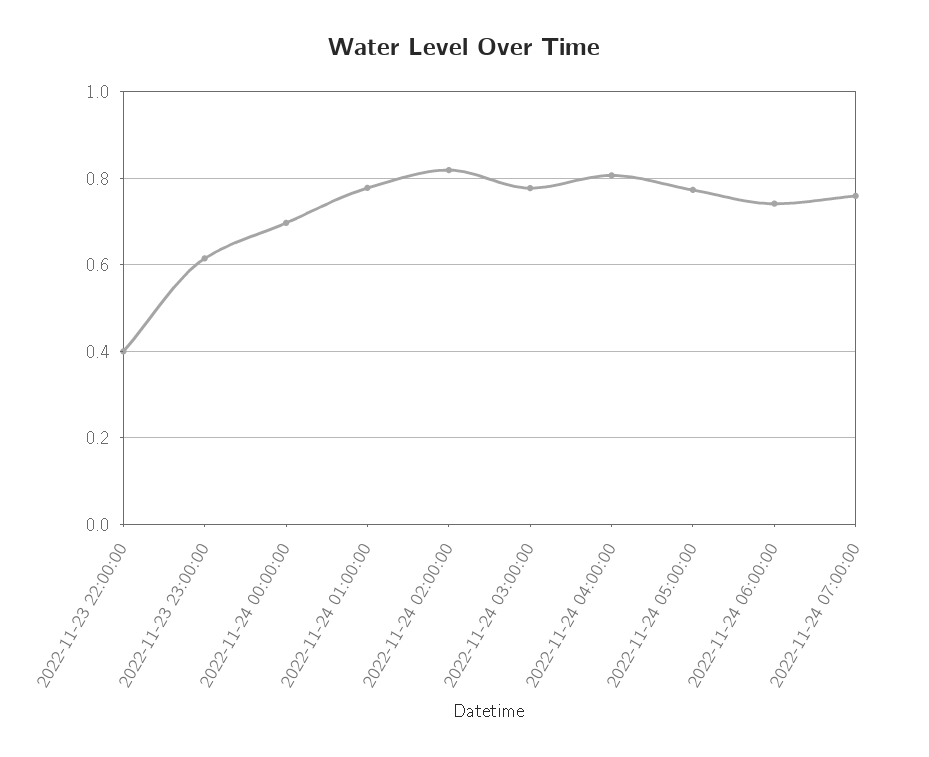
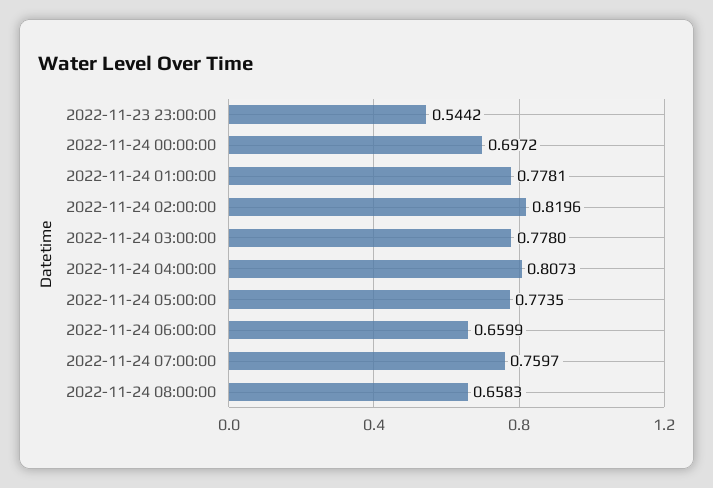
2022-11-23 22:00:00: 0.4 -> none
2022-11-23 23:00:00: 0.62 -> 0.5442
2022-11-24 06:00:00: 0.74 -> 0.6599
2022-11-24 08:00:00: none -> 0.6583

